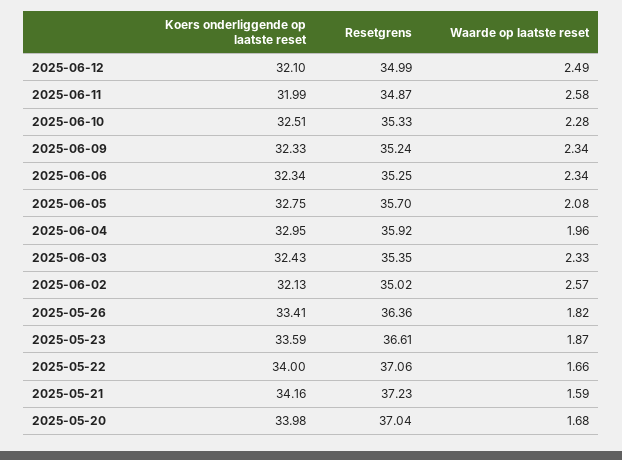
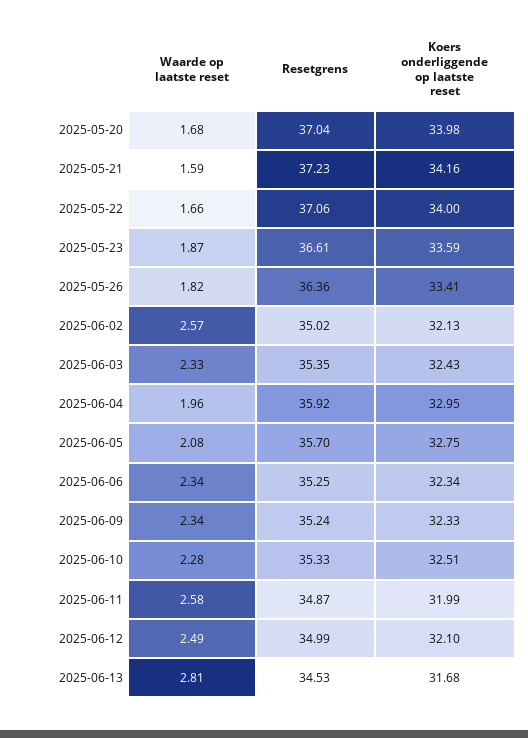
Waarde op laatste reset, 2025-06-13: none -> 2.81
Resetgrens, 2025-06-13: none -> 34.53
Koers onderliggende op laatste reset, 2025-06-13: none -> 31.68

